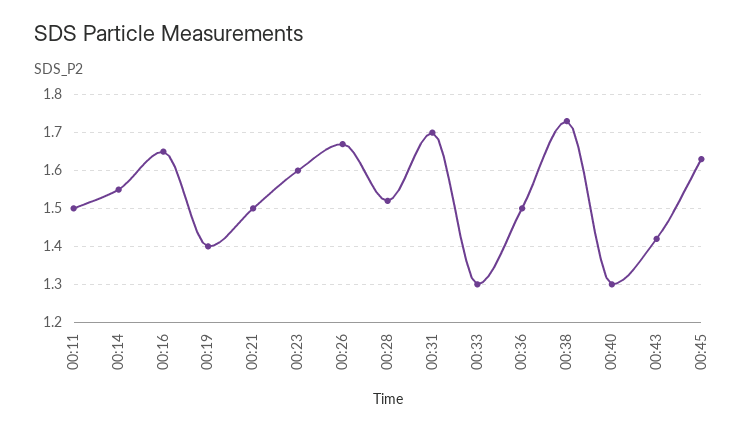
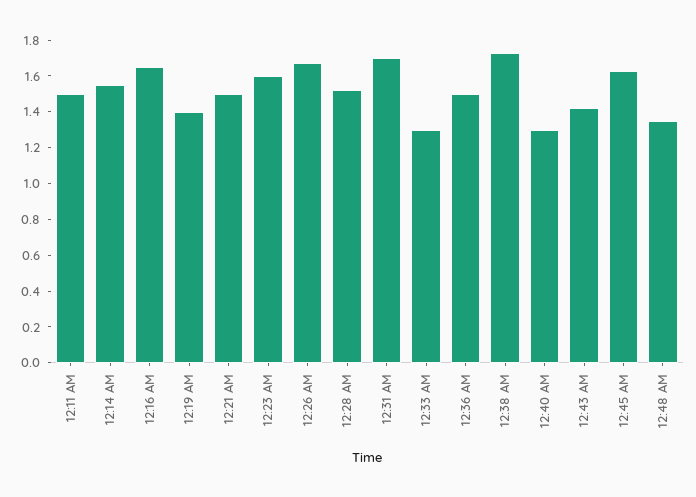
12:48 AM: none -> 1.35

